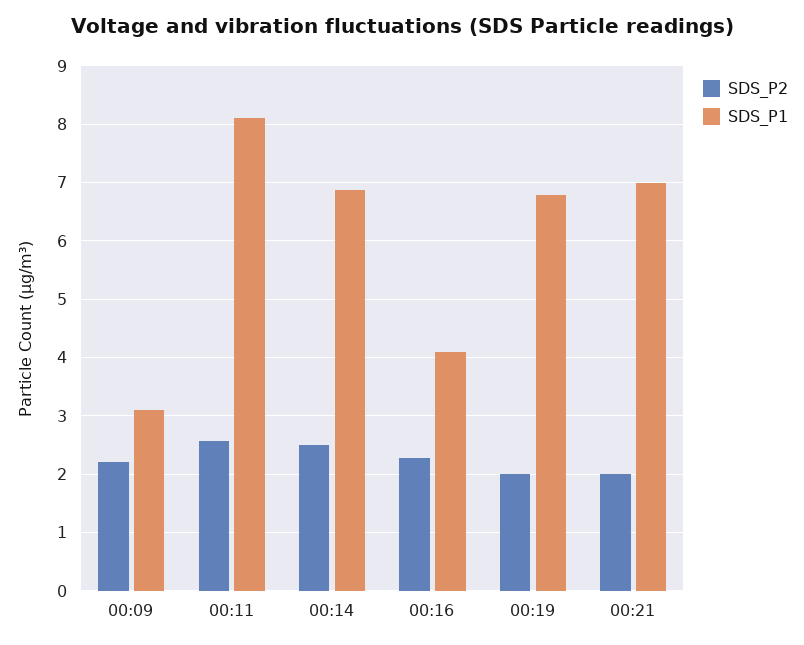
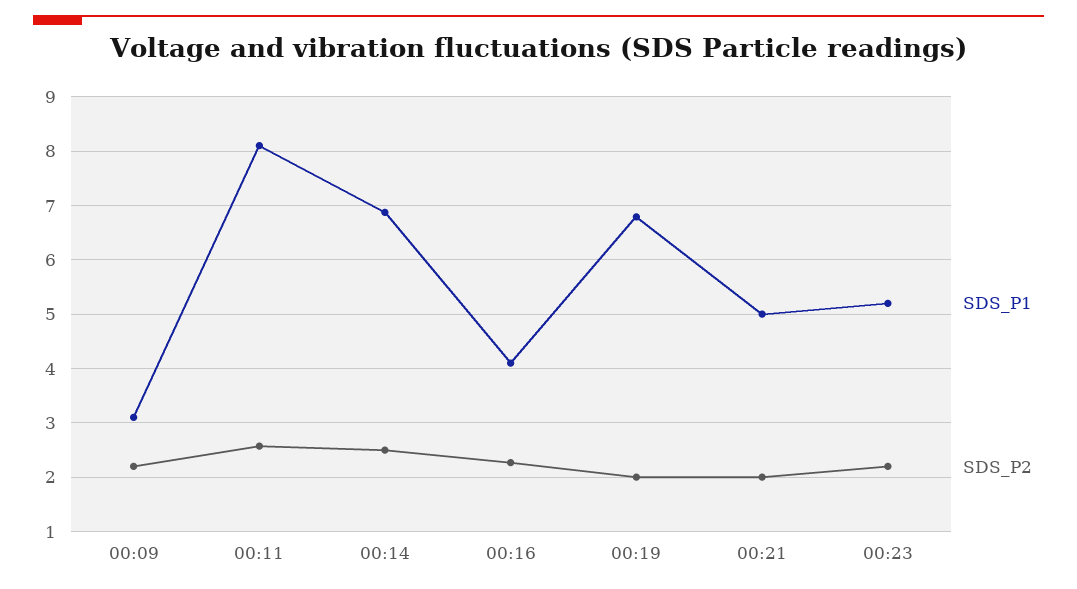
SDS_P1, 00:21: 7 -> 5
SDS_P1, 00:23: none -> 5.2
SDS_P2, 00:23: none -> 2.2

